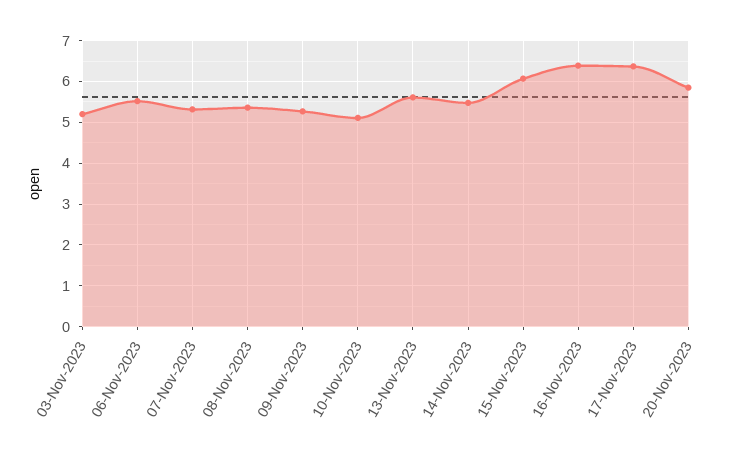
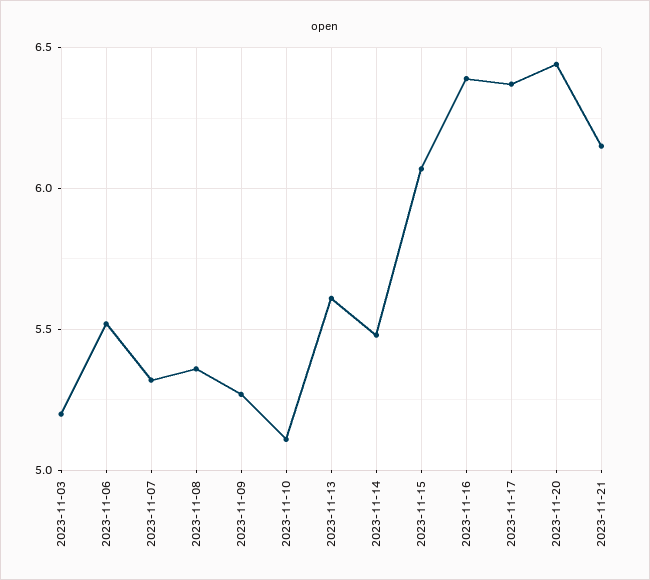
20-Nov-2023: 5.8 -> 6.45
2023-11-21: none -> 6.15

